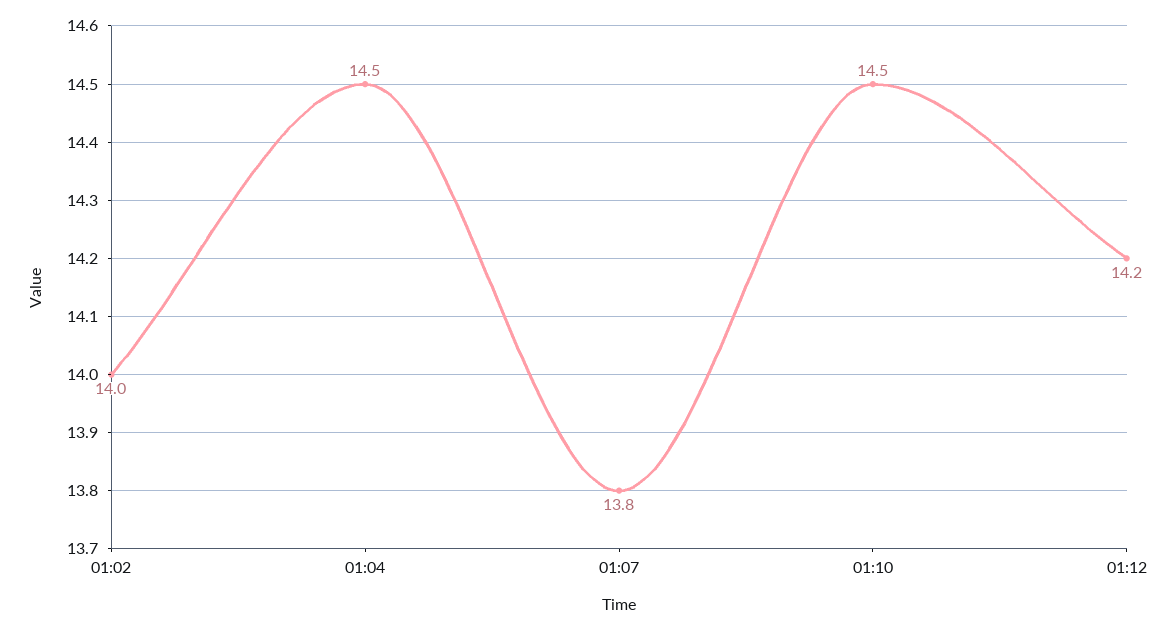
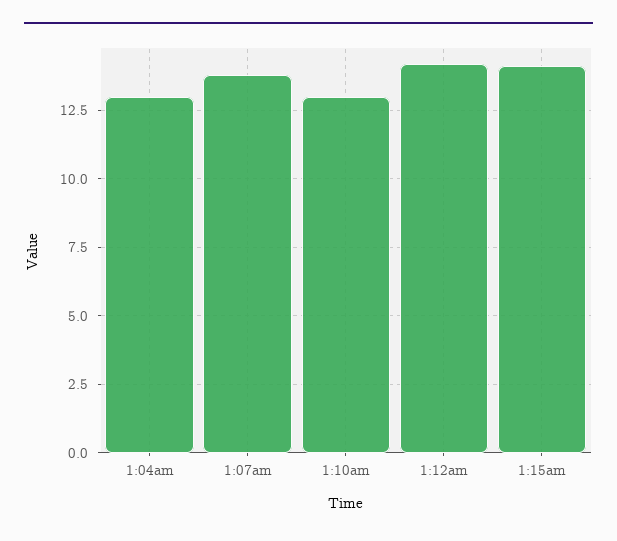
01:02: 14 -> none
01:04: 14.5 -> 13
01:10: 14.5 -> 13
1:15am: none -> 14

